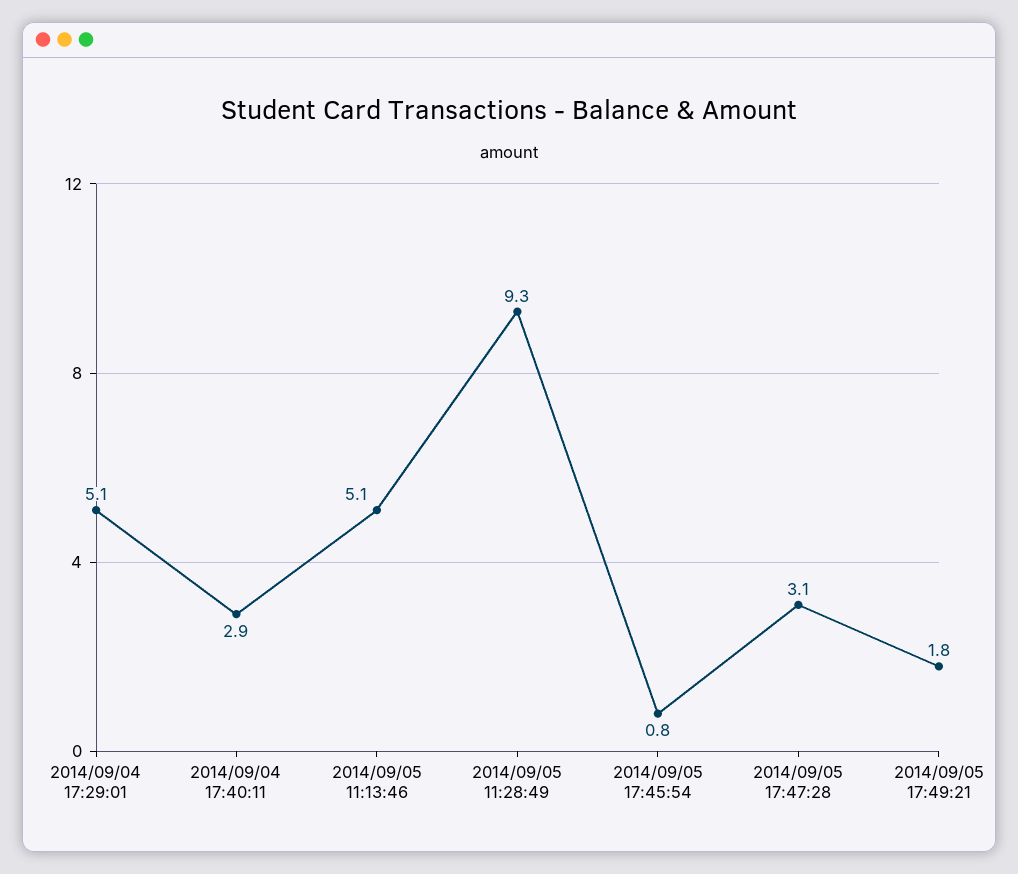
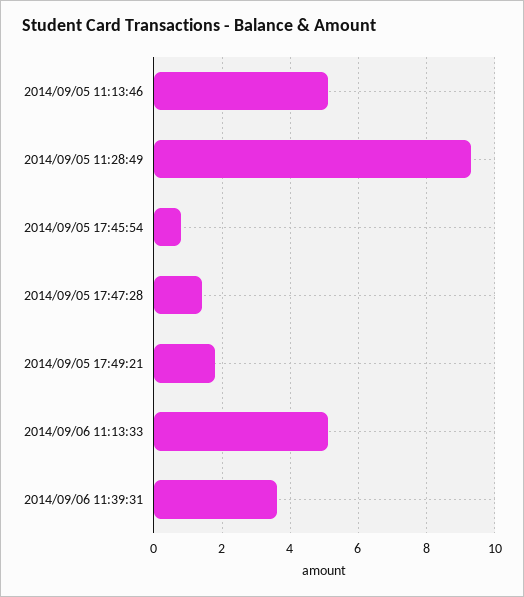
2014/09/04 17:29:01: 5.1 -> none
2014/09/04 17:40:11: 2.9 -> none
2014/09/05 17:47:28: 3.1 -> 1.5
2014/09/06 11:13:33: none -> 5
2014/09/06 11:39:31: none -> 3.5

